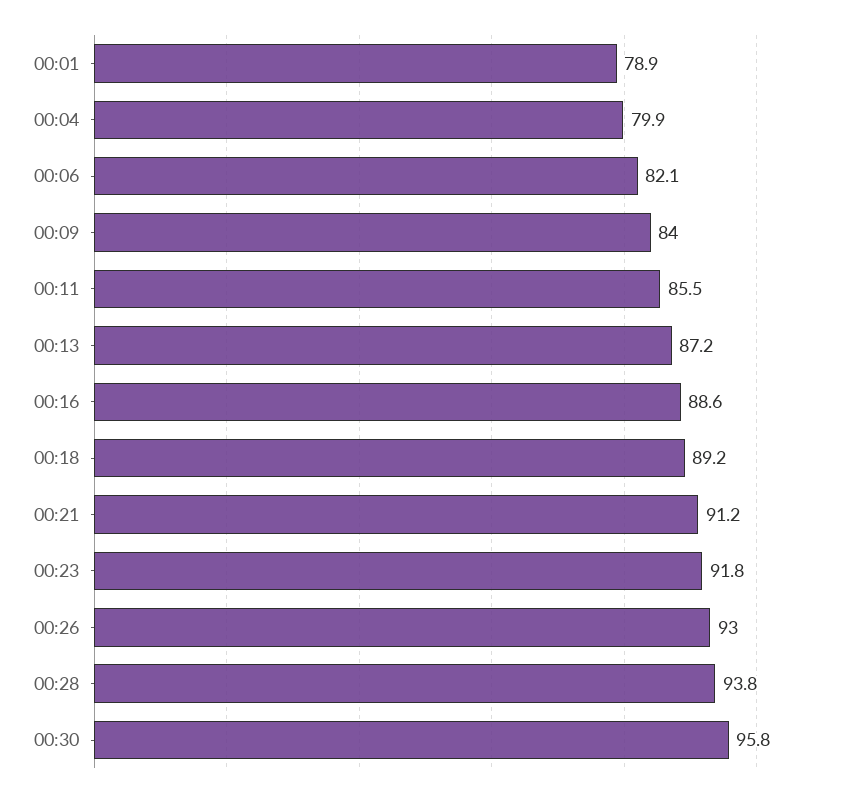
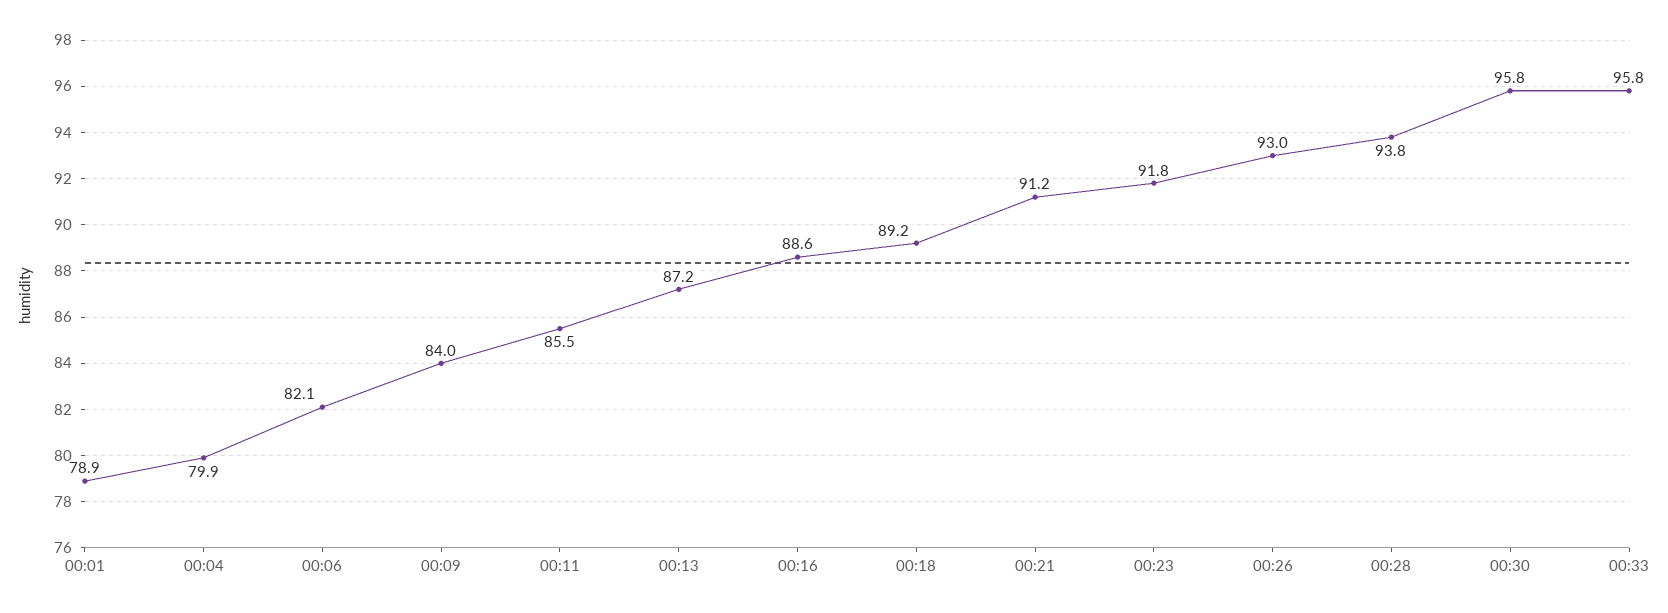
00:33: none -> 95.8

